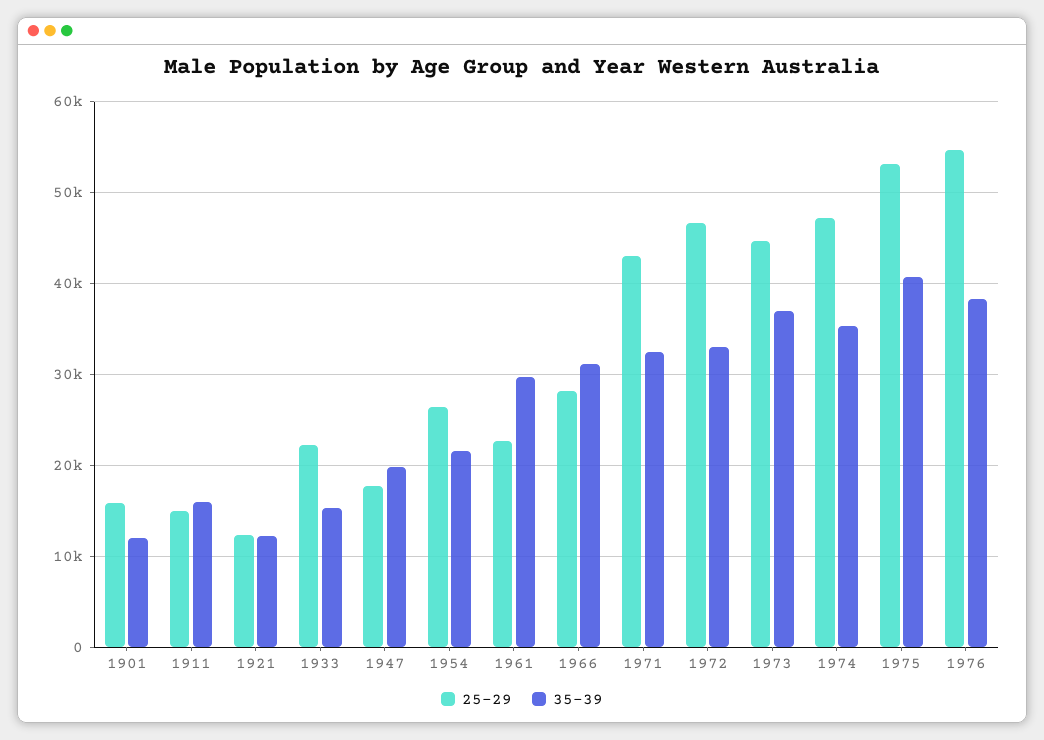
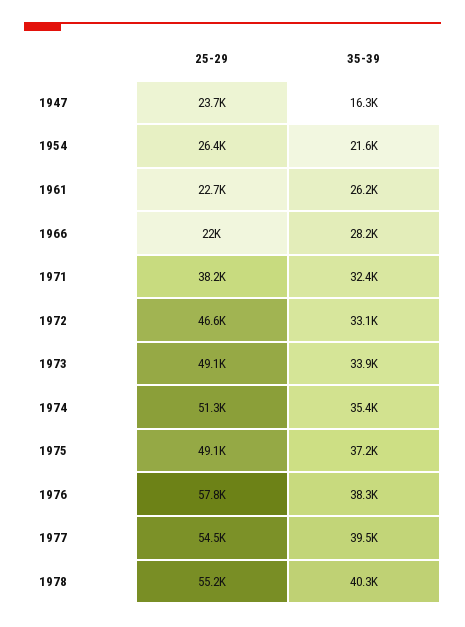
25-29, 1901: 16000 -> none
35-39, 1901: 12000 -> none
25-29, 1911: 15000 -> none
35-39, 1911: 16000 -> none
25-29, 1921: 12000 -> none
35-39, 1921: 12000 -> none
25-29, 1933: 22000 -> none
35-39, 1933: 15000 -> none
25-29, 1947: 18000 -> 23700
35-39, 1947: 20000 -> 16300
35-39, 1961: 30000 -> 26200
25-29, 1966: 28000 -> 22000
35-39, 1966: 31000 -> 28200
25-29, 1971: 43000 -> 38200
25-29, 1973: 45000 -> 49100
35-39, 1973: 37000 -> 33900
25-29, 1974: 47000 -> 51300
25-29, 1975: 53000 -> 49100
35-39, 1975: 41000 -> 37200
25-29, 1976: 55000 -> 57800
25-29, 1977: none -> 54500
35-39, 1977: none -> 39500
25-29, 1978: none -> 55200
35-39, 1978: none -> 40300

